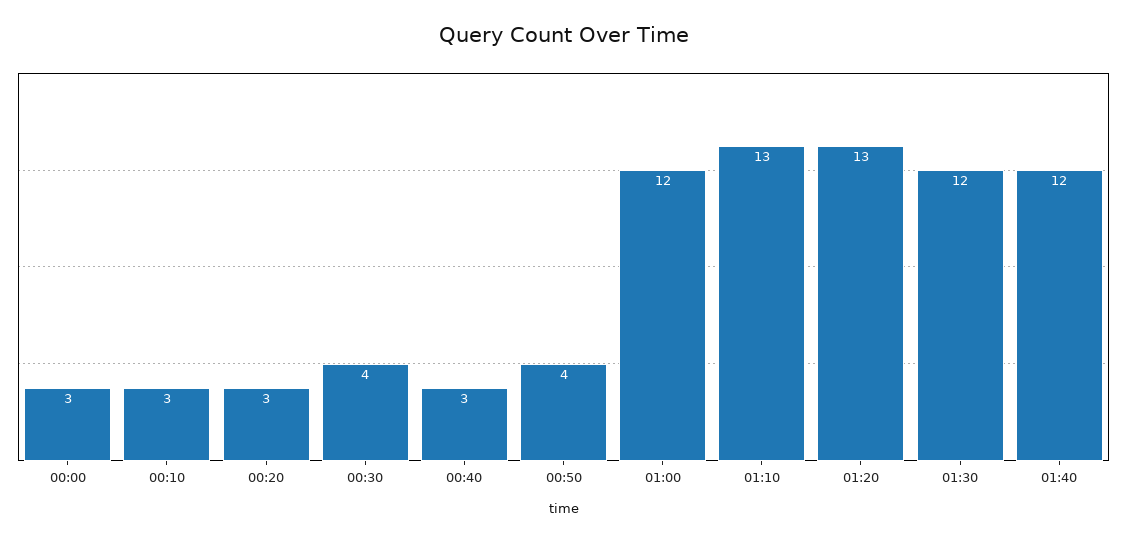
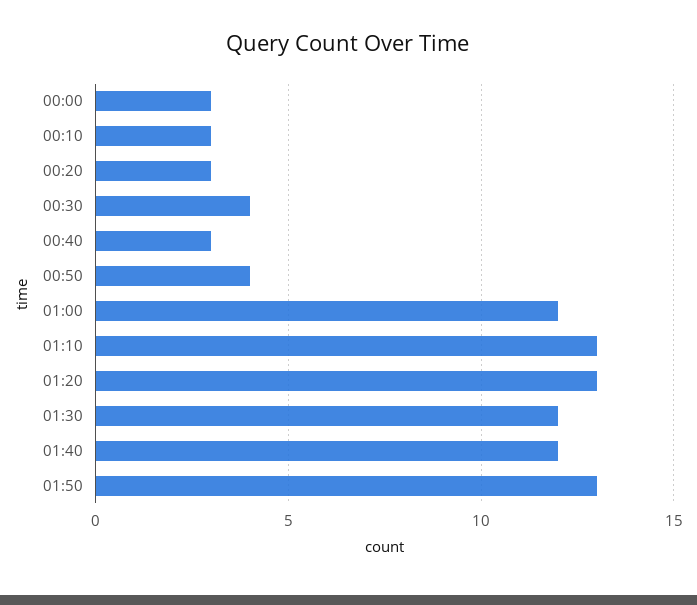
01:50: none -> 13

